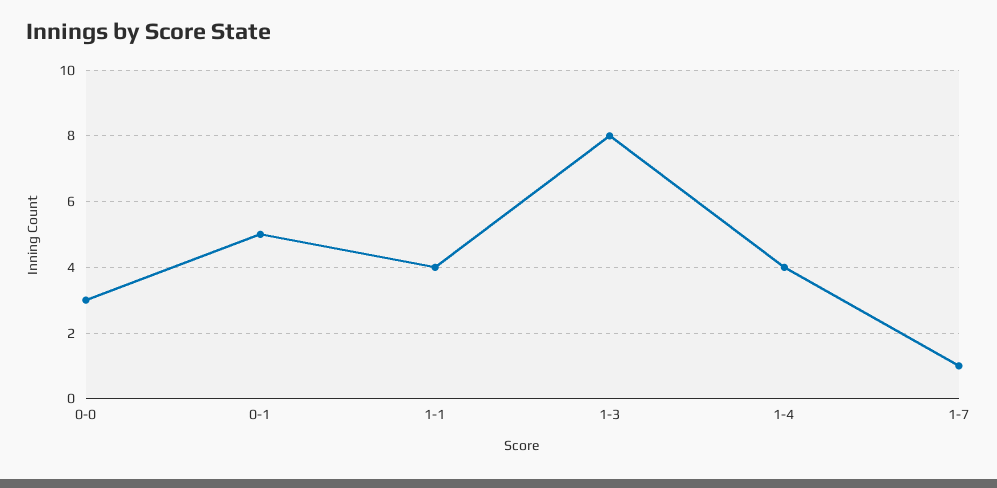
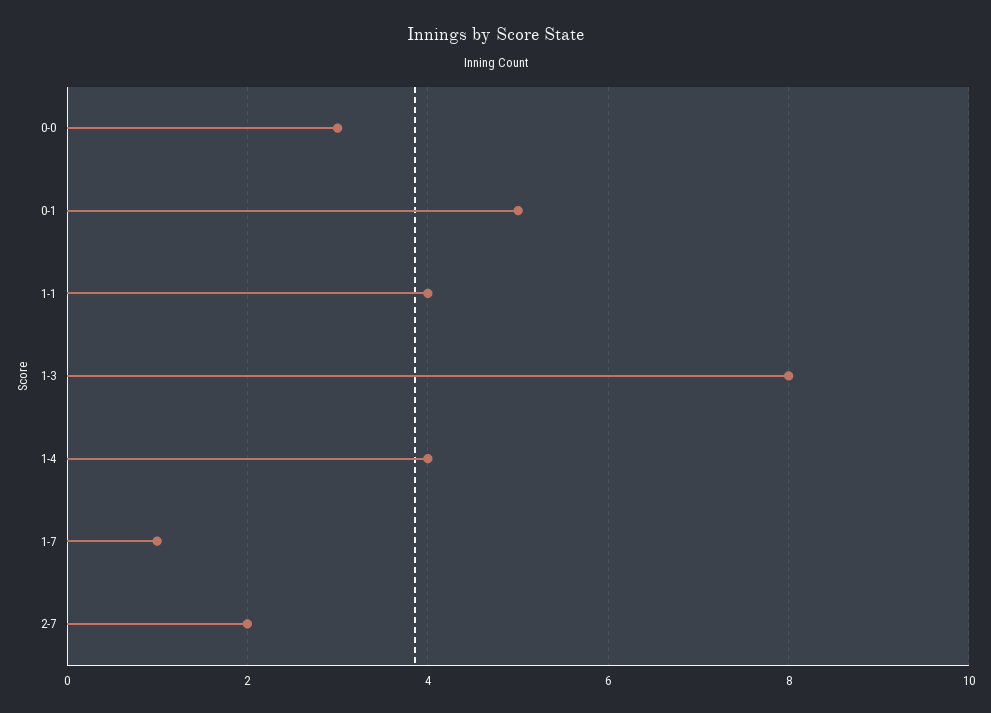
2-7: none -> 2

